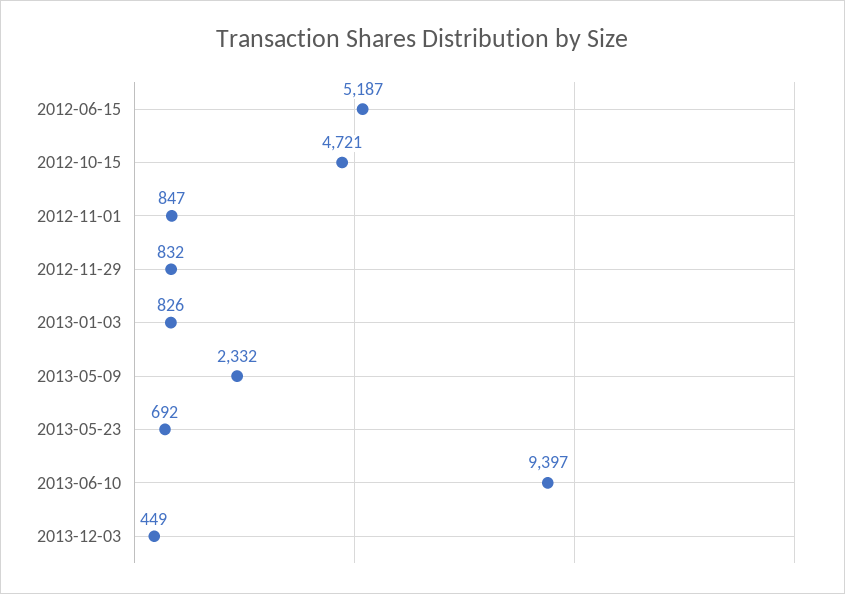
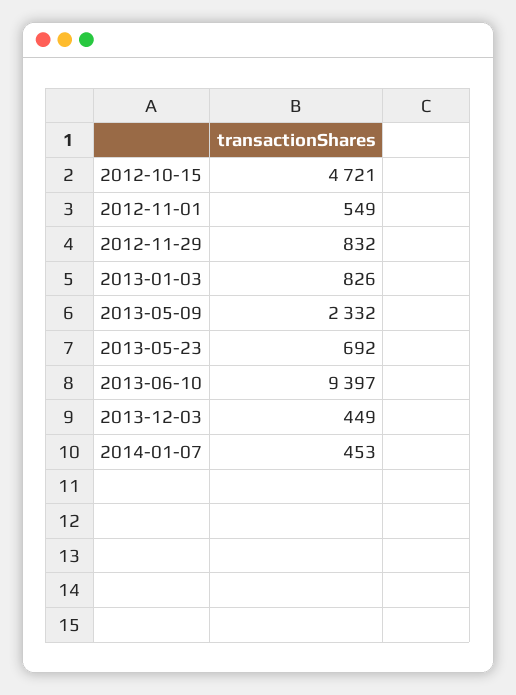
2012-06-15: 5187 -> none
2012-11-01: 847 -> 549
2014-01-07: none -> 453

